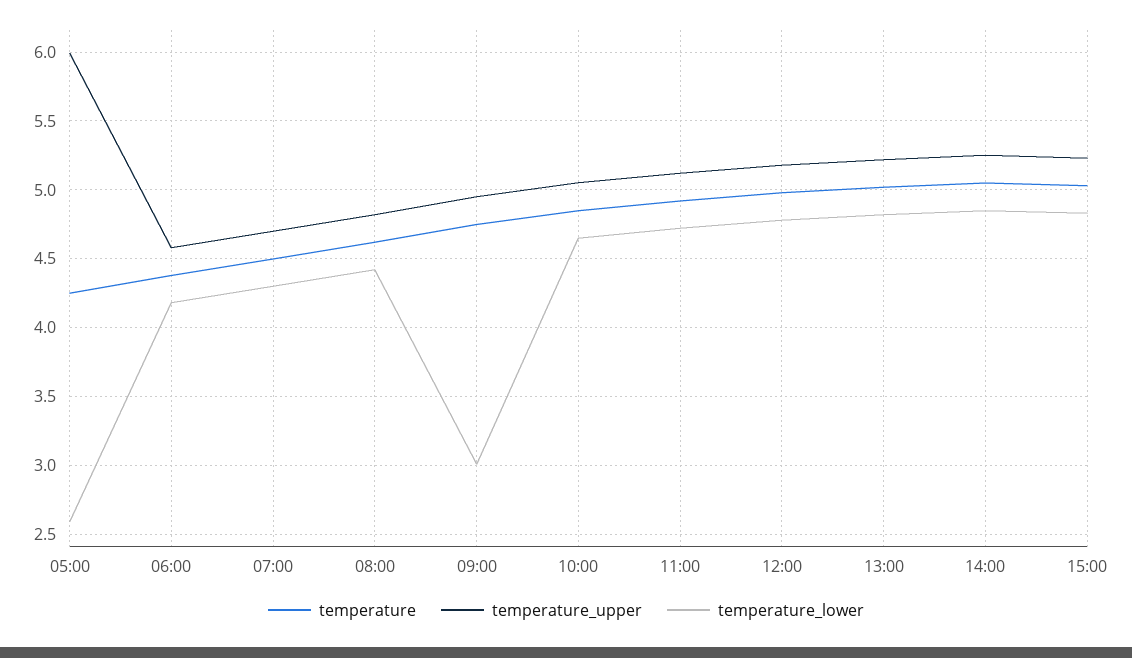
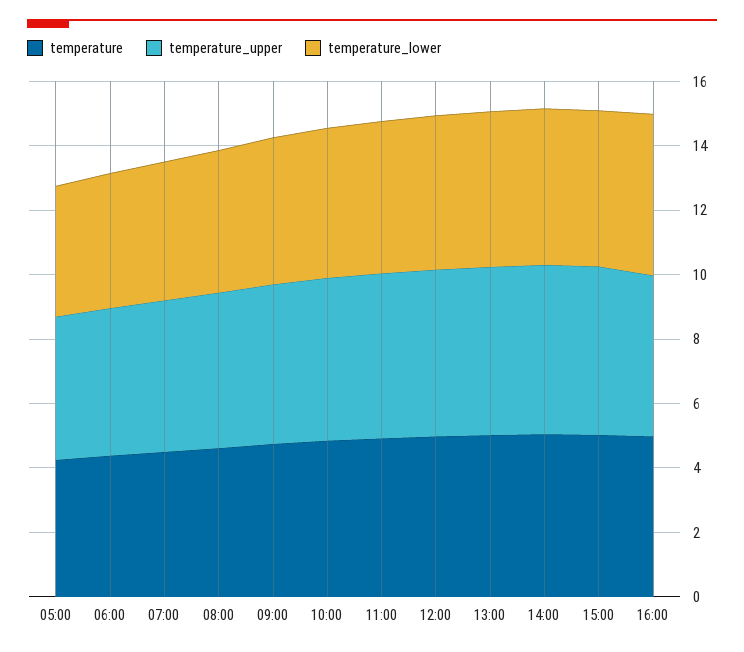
temperature_upper, 05:00: 6 -> 4.5
temperature_lower, 05:00: 2.6 -> 4
temperature_lower, 09:00: 3 -> 4.5
temperature, 16:00: none -> 5
temperature_upper, 16:00: none -> 5
temperature_lower, 16:00: none -> 5

